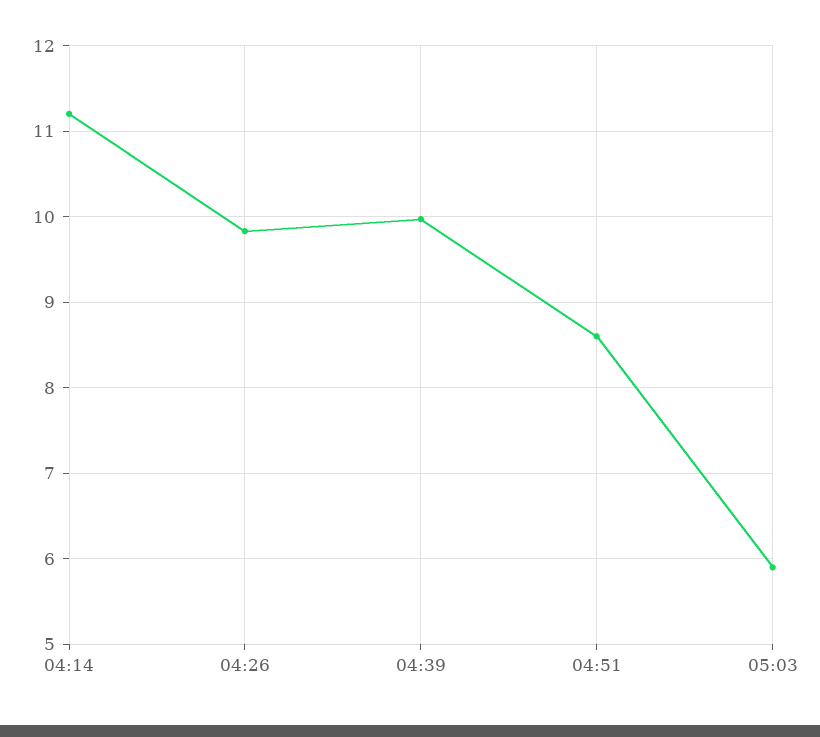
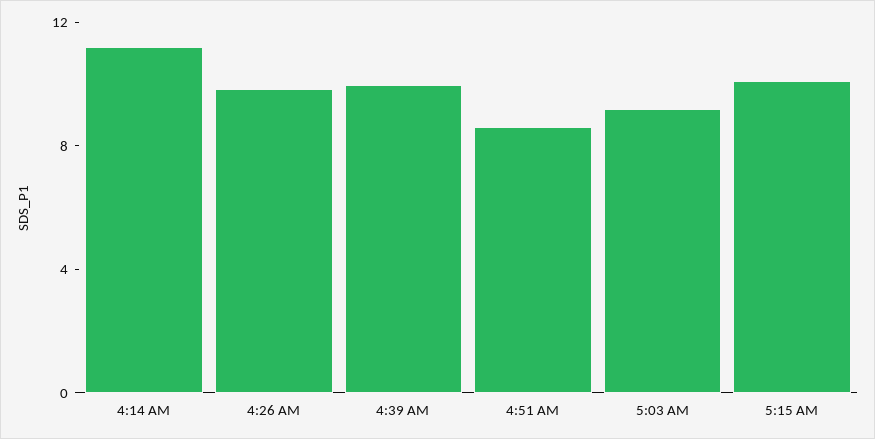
05:03: 5.9 -> 9
5:15 AM: none -> 10

